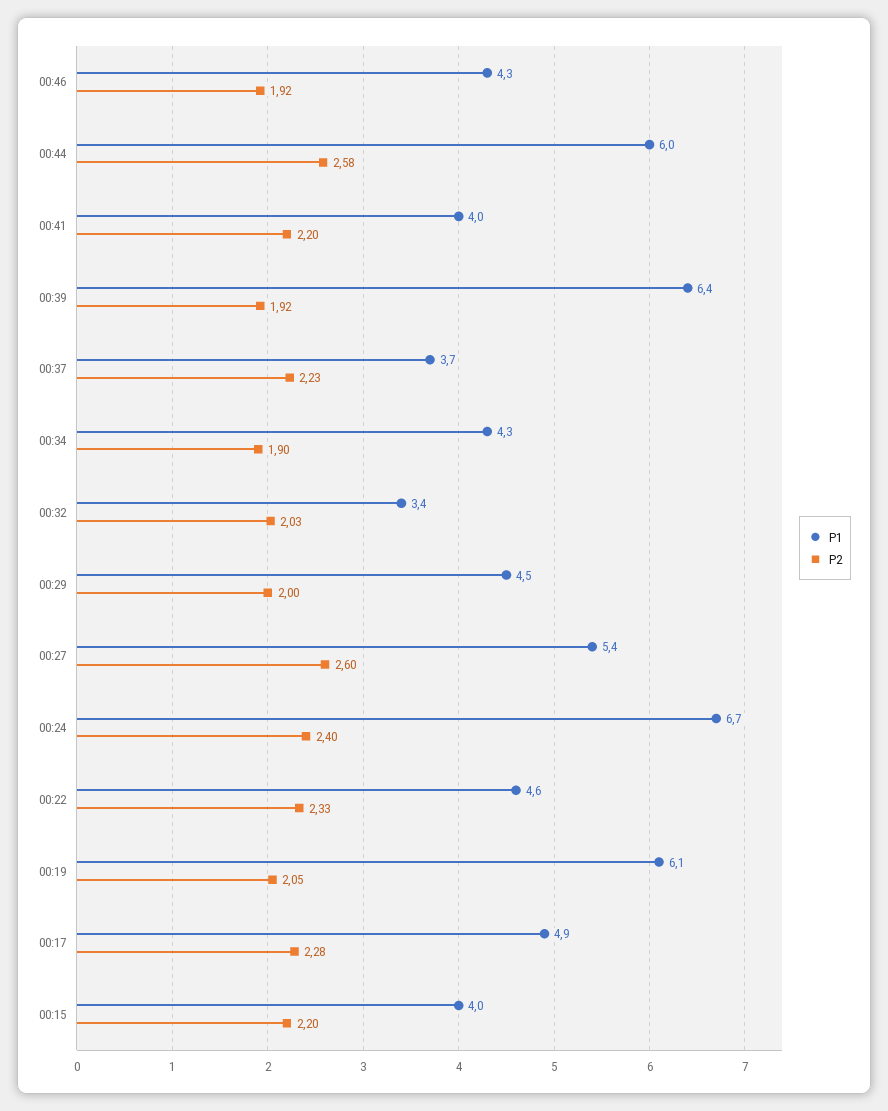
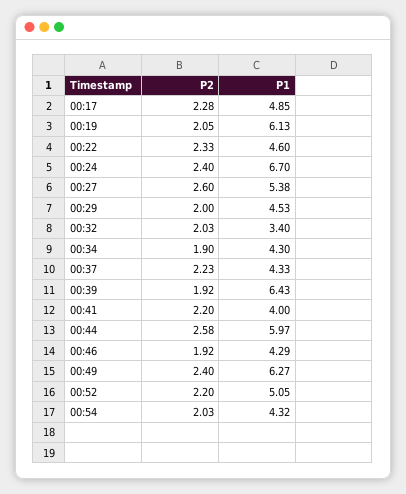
P1, 00:37: 3.7 -> 4.33
P1, 00:15: 4 -> none
P2, 00:15: 2.2 -> none
P2, 00:49: none -> 2.4
P1, 00:49: none -> 6.27
P2, 00:52: none -> 2.2
P1, 00:52: none -> 5.05
P2, 00:54: none -> 2.03
P1, 00:54: none -> 4.32

